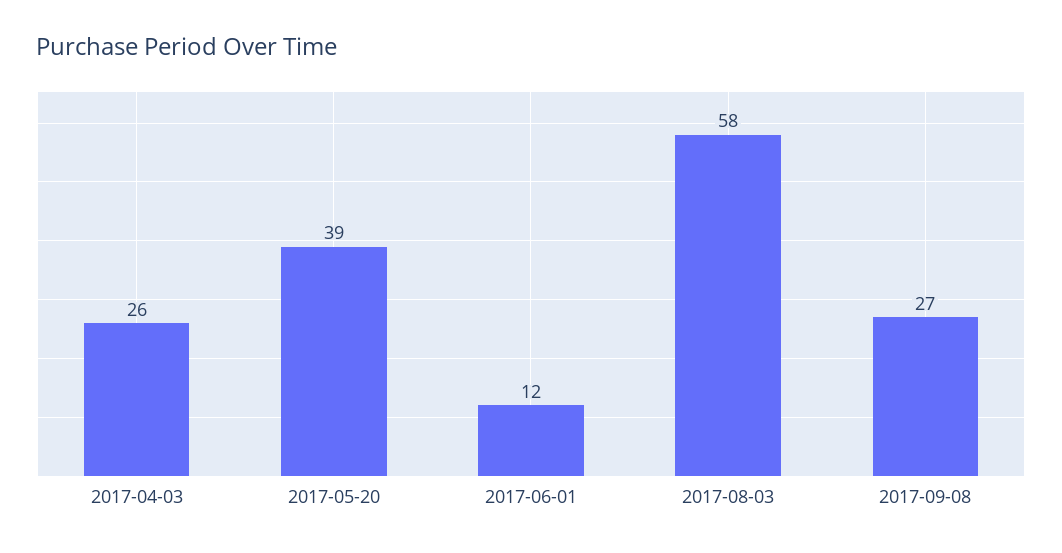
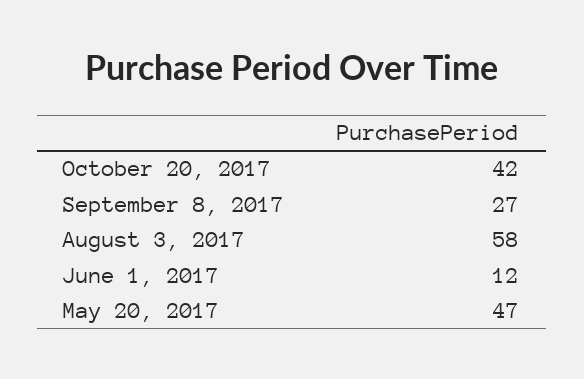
2017-04-03: 26 -> none
2017-05-20: 39 -> 47
October 20, 2017: none -> 42

